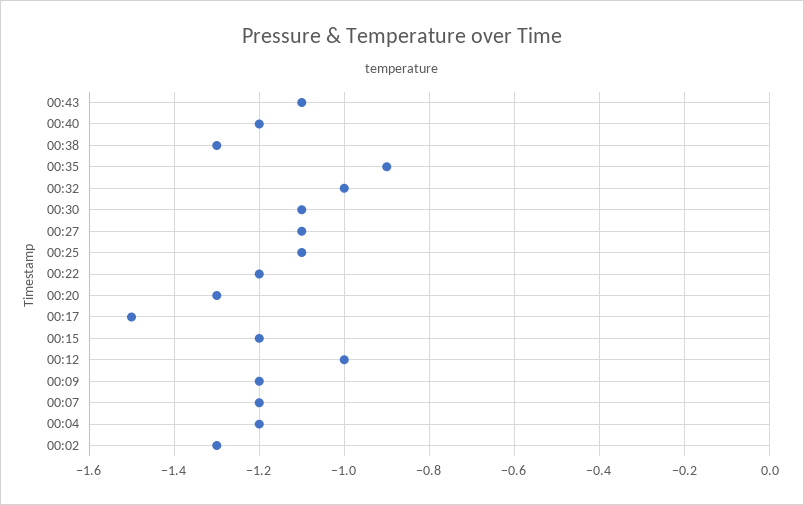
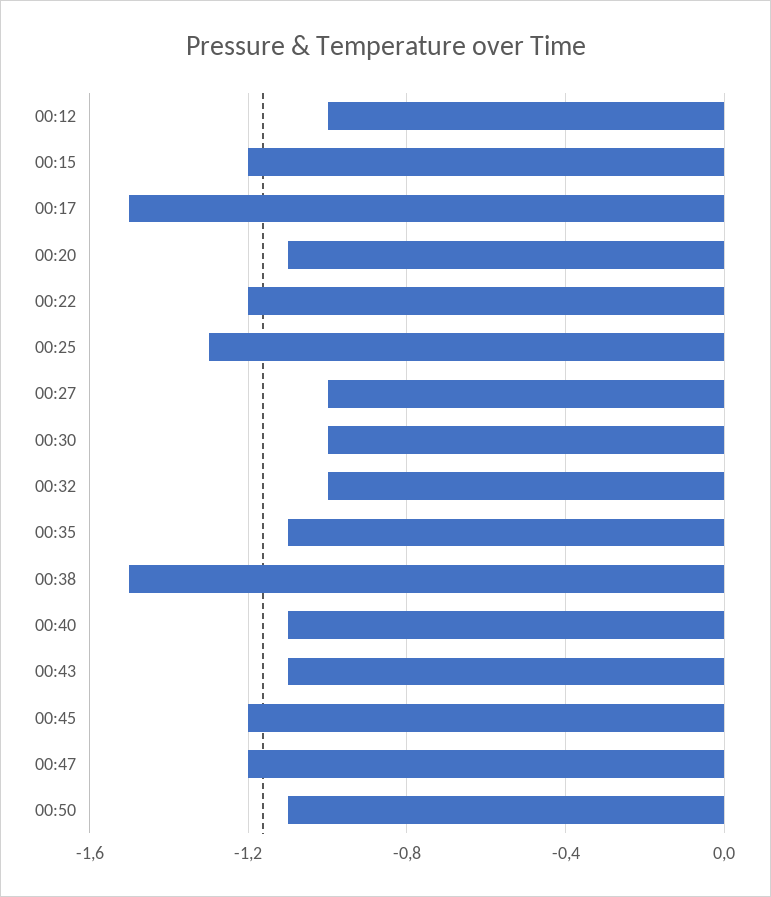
00:40: -1.2 -> -1.1
00:38: -1.3 -> -1.5
00:35: -0.9 -> -1.1
00:30: -1.1 -> -1
00:27: -1.1 -> -1
00:25: -1.1 -> -1.3
00:20: -1.3 -> -1.1
00:09: -1.2 -> none
00:07: -1.2 -> none
00:04: -1.2 -> none
00:02: -1.3 -> none
00:45: none -> -1.2
00:47: none -> -1.2
00:50: none -> -1.1

